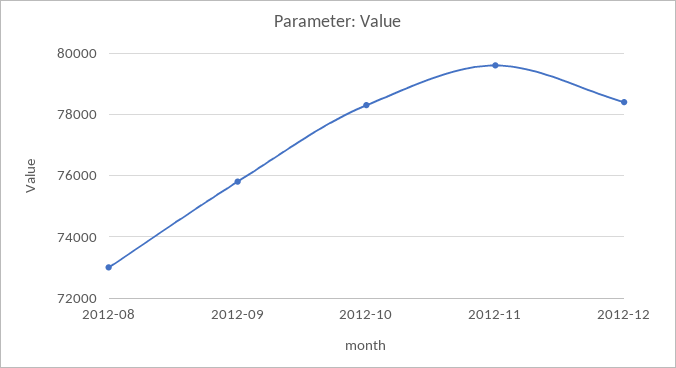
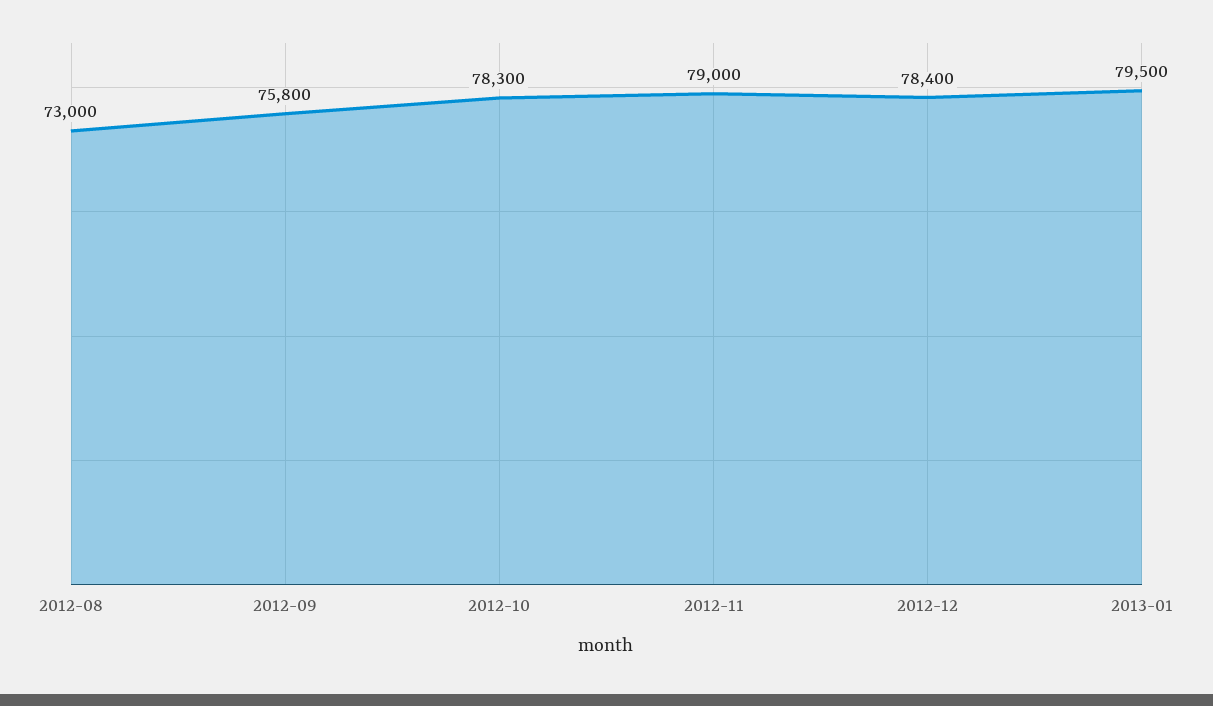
2012-11: 79600 -> 79000
2013-01: none -> 79500

